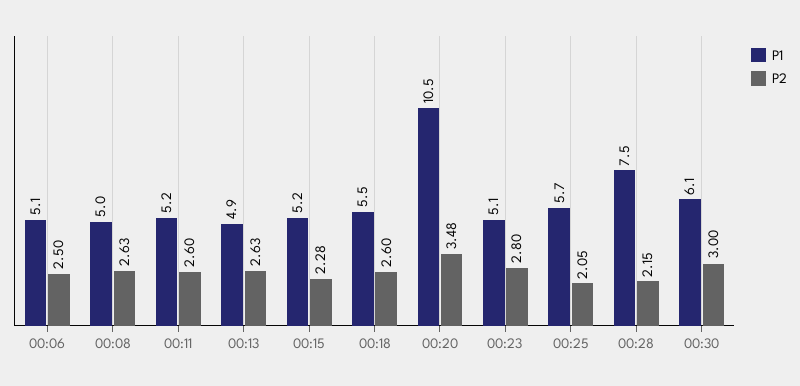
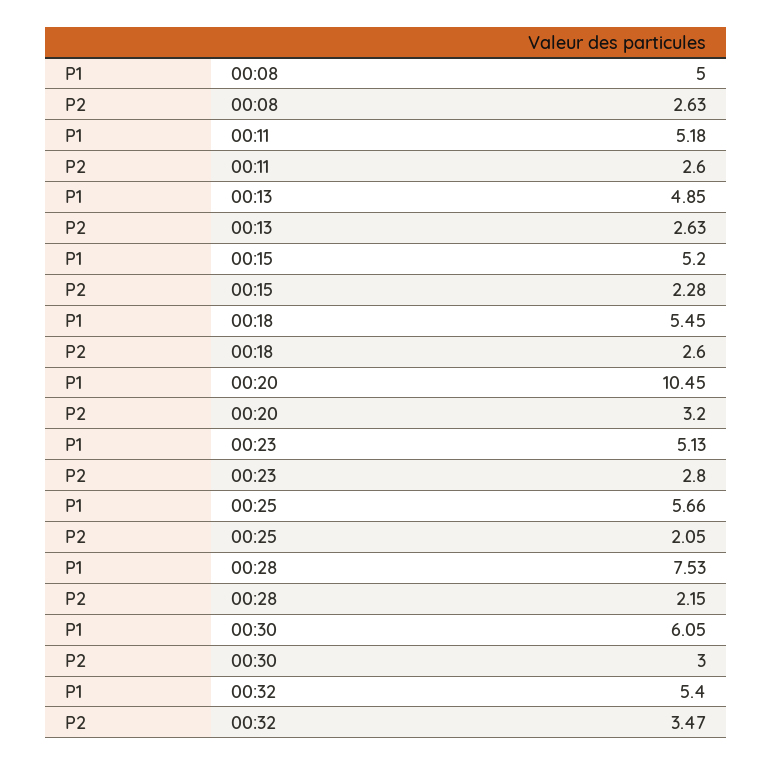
P1, 00:06: 5.1 -> none
P2, 00:06: 2.5 -> none
P2, 00:20: 3.48 -> 3.2
P1, 00:32: none -> 5.4
P2, 00:32: none -> 3.47

